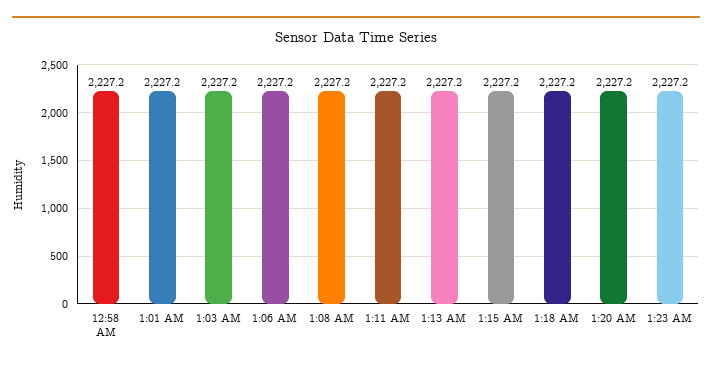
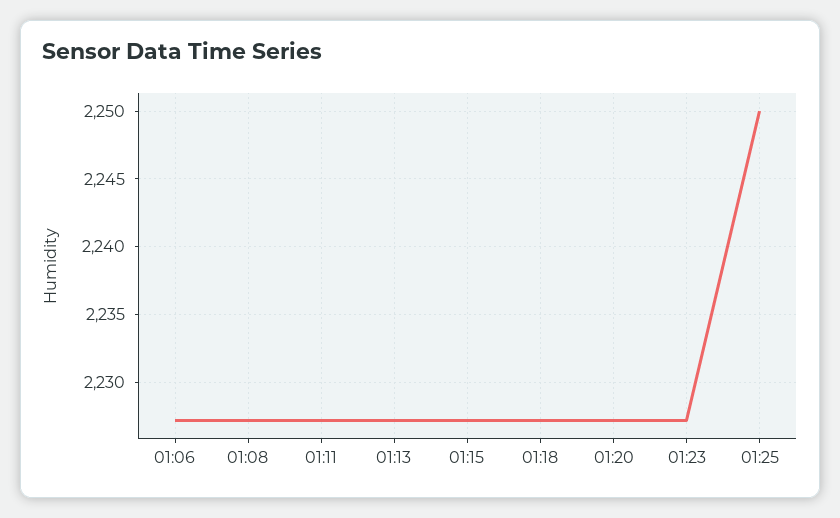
12:58 AM: 2227.2 -> none
1:01 AM: 2227.2 -> none
1:03 AM: 2227.2 -> none
01:25: none -> 2250

